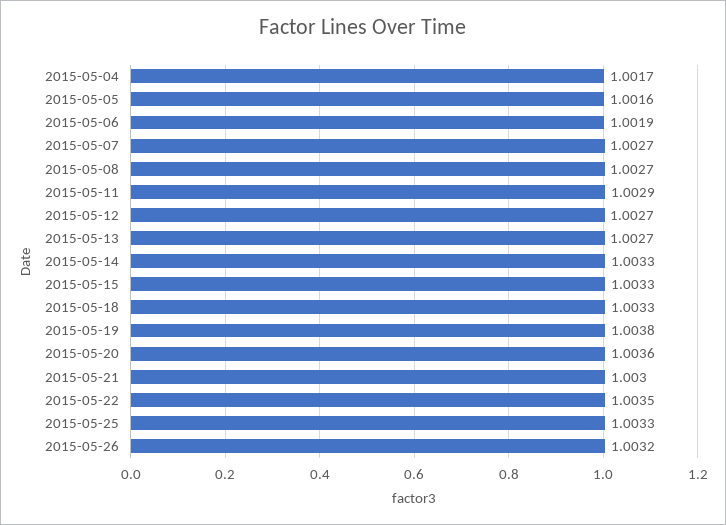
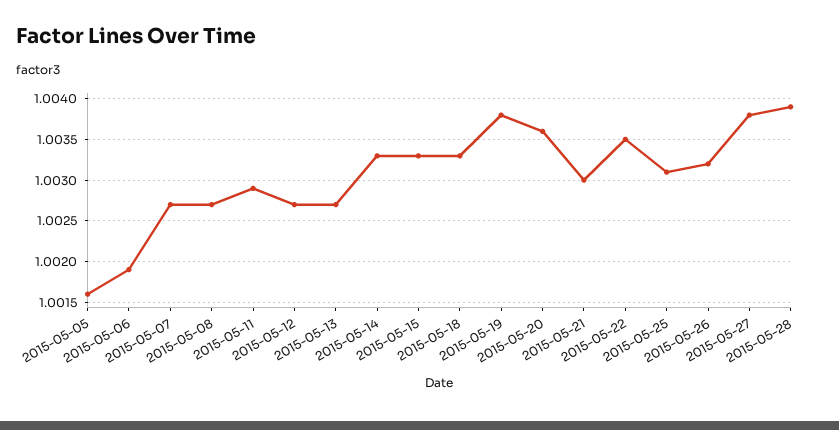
2015-05-04: 1.0017 -> none
2015-05-25: 1.0033 -> 1.0031
2015-05-27: none -> 1.0038
2015-05-28: none -> 1.0039

